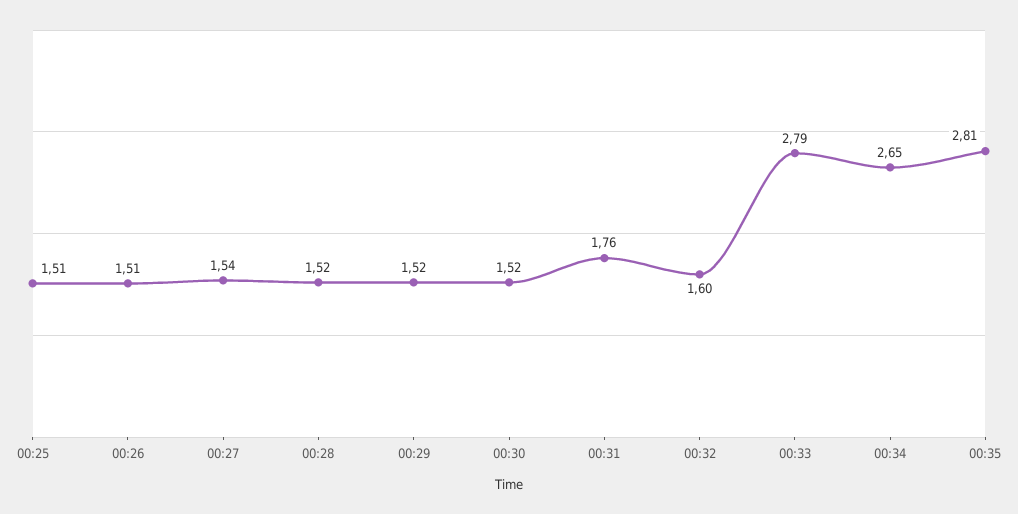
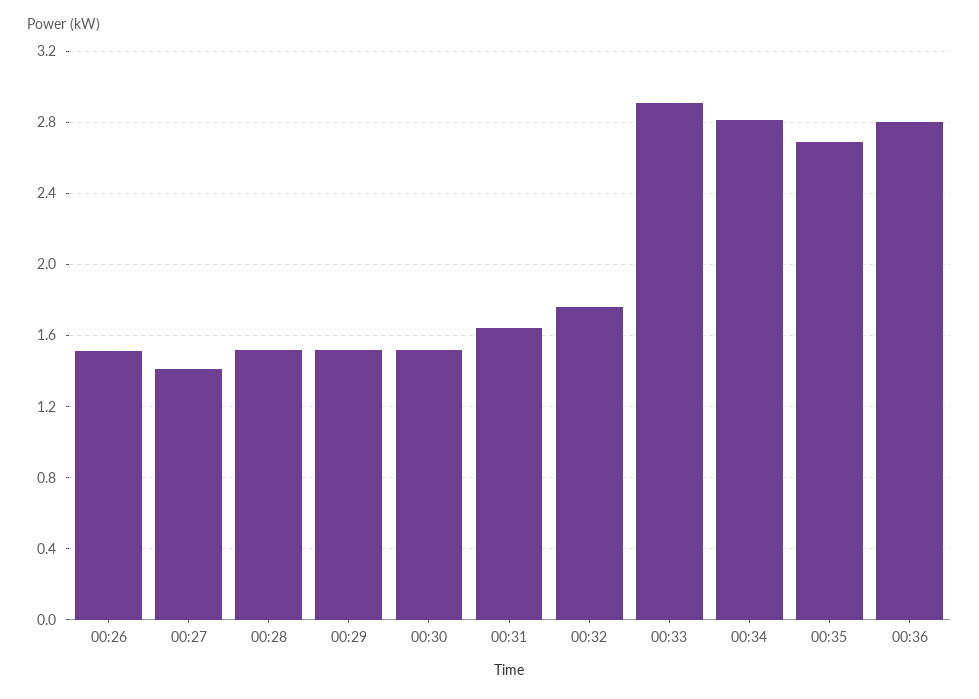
00:25: 1.51 -> none
00:27: 1.54 -> 1.4
00:31: 1.76 -> 1.65
00:32: 1.6 -> 1.75
00:33: 2.79 -> 2.9
00:34: 2.65 -> 2.8
00:35: 2.81 -> 2.7
00:36: none -> 2.8

